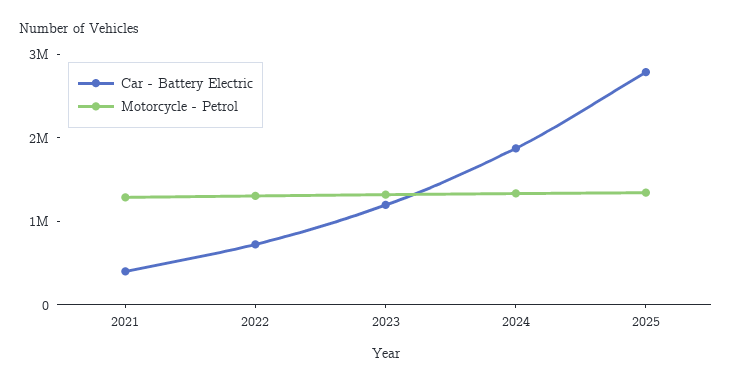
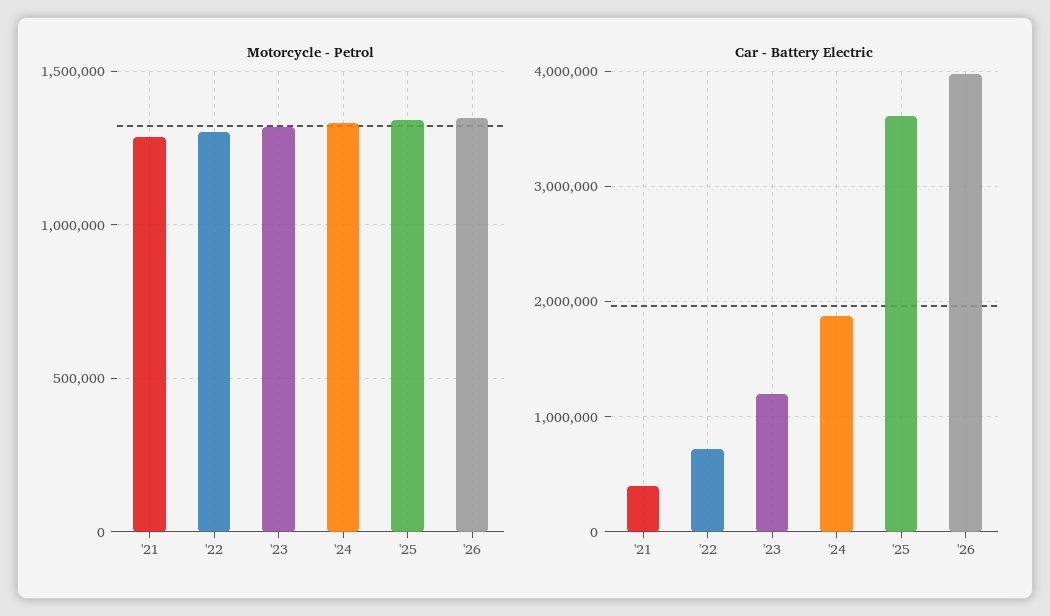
Car - Battery Electric, 2025: 2800000 -> 3600000
Motorcycle - Petrol, '26: none -> 1350000
Car - Battery Electric, '26: none -> 4000000

